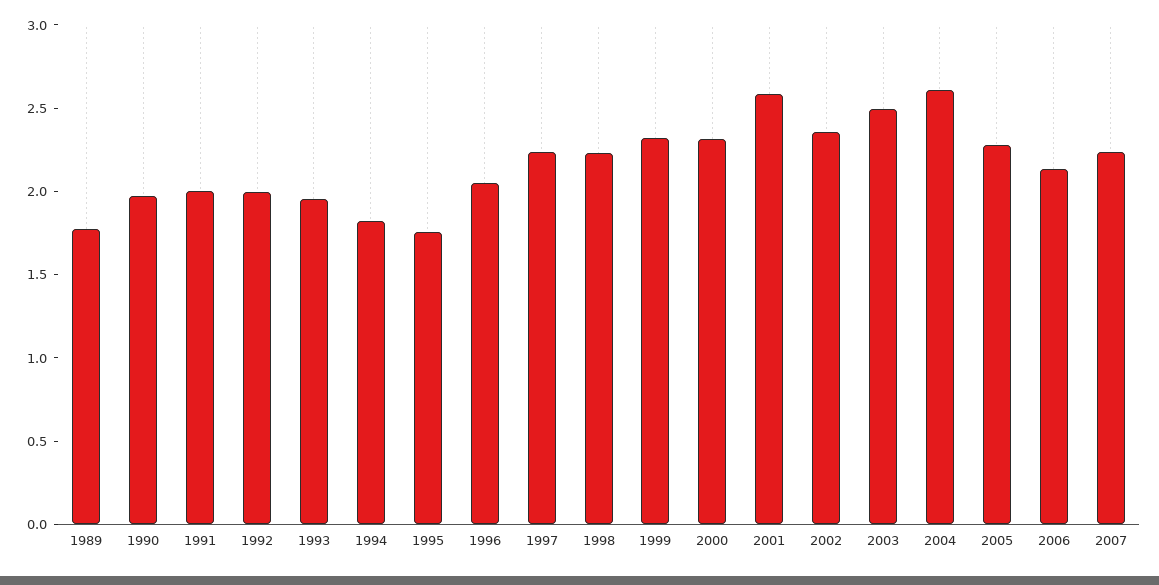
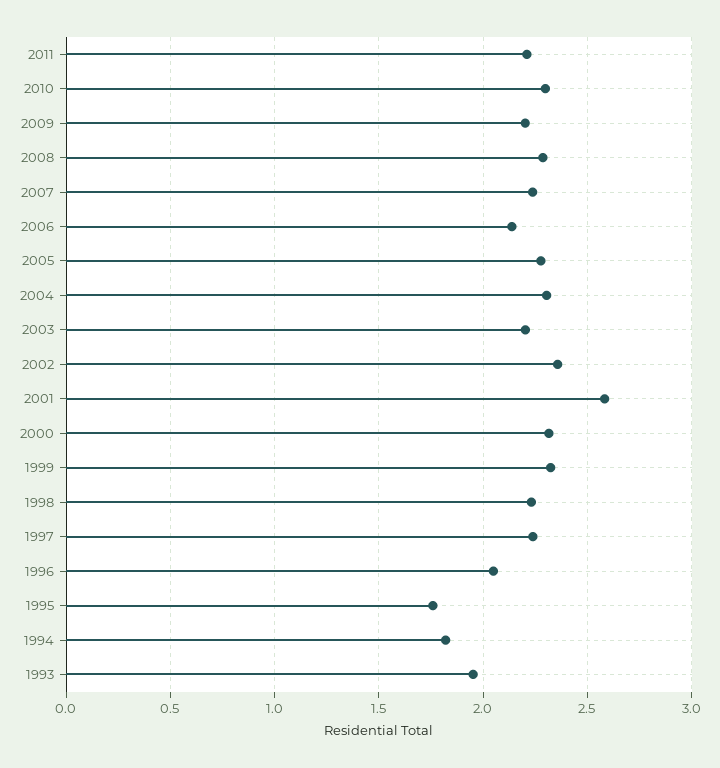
1989: 1.8 -> none
1990: 2 -> none
1991: 2 -> none
1992: 2 -> none
2003: 2.5 -> 2.2
2004: 2.6 -> 2.3
2011: none -> 2.2
2010: none -> 2.3
2009: none -> 2.2
2008: none -> 2.3

